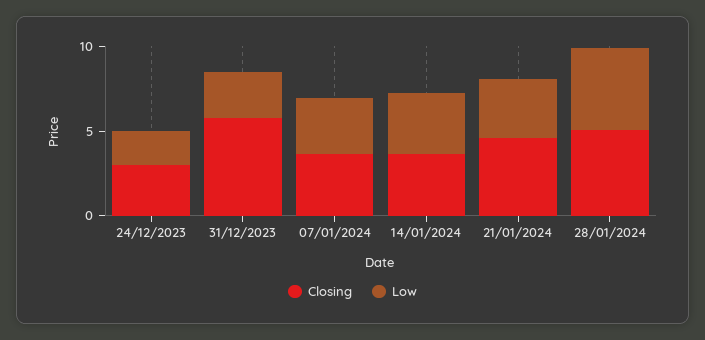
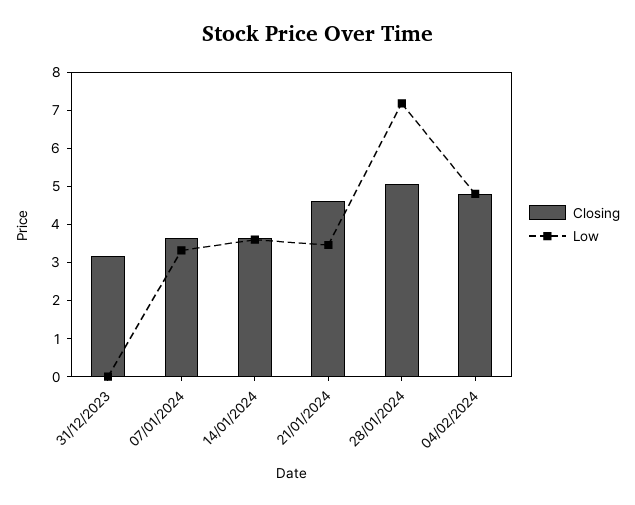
Closing, 24/12/2023: 3 -> none
Low, 24/12/2023: 2 -> none
Closing, 31/12/2023: 6 -> 3.25
Low, 31/12/2023: 3 -> 0
Low, 28/01/2024: 5 -> 7.25
Closing, 04/02/2024: none -> 4.75
Low, 04/02/2024: none -> 4.75

